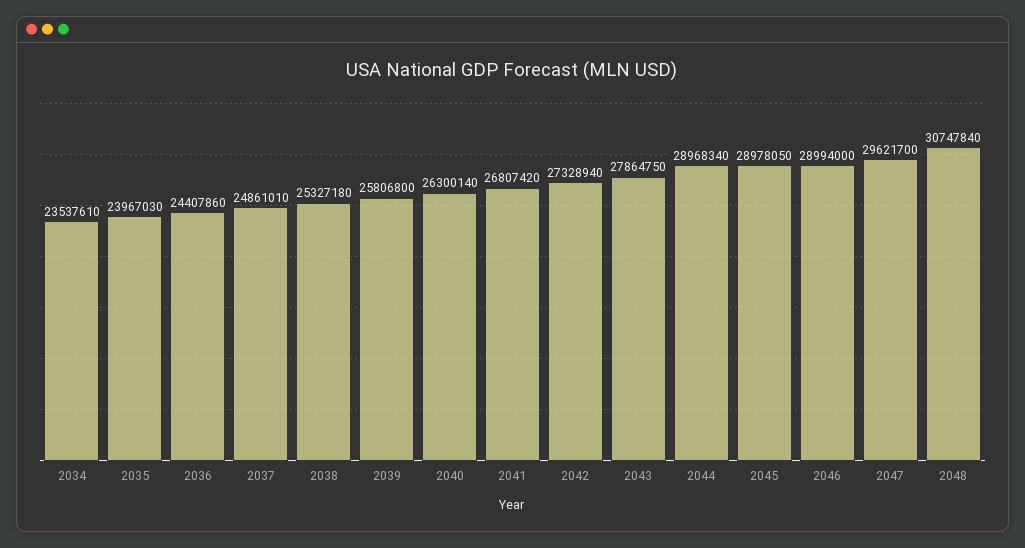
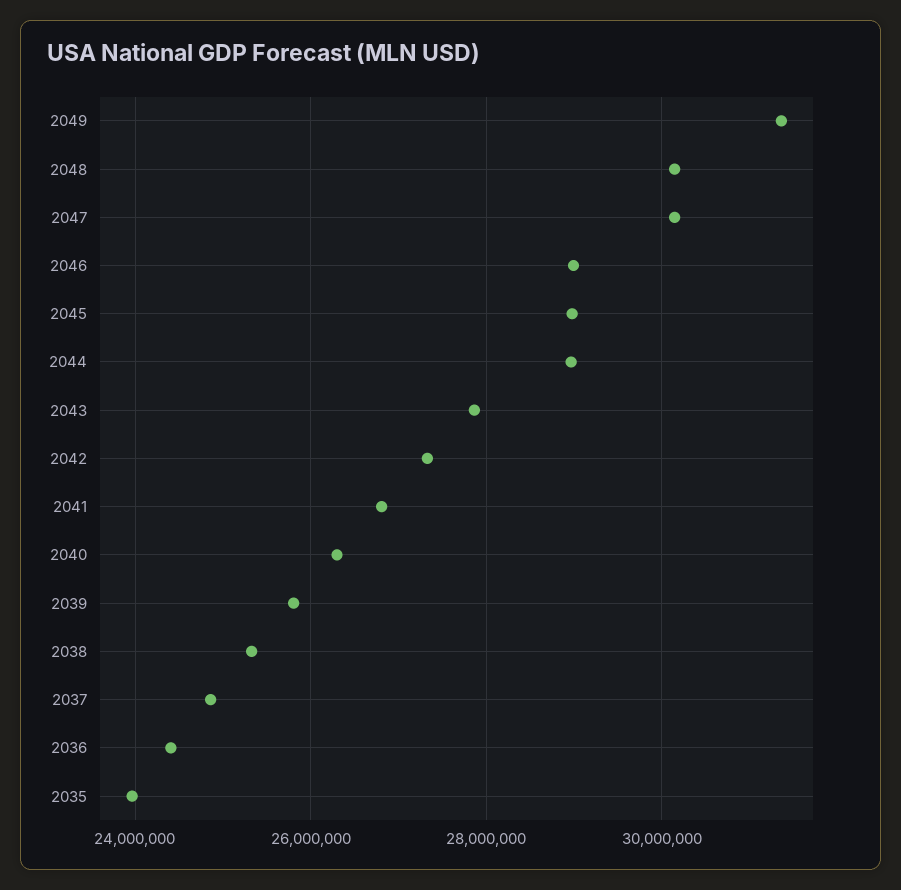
2034: 23537610 -> none
2047: 29621700 -> 30200000
2048: 30747840 -> 30200000
2049: none -> 31400000

